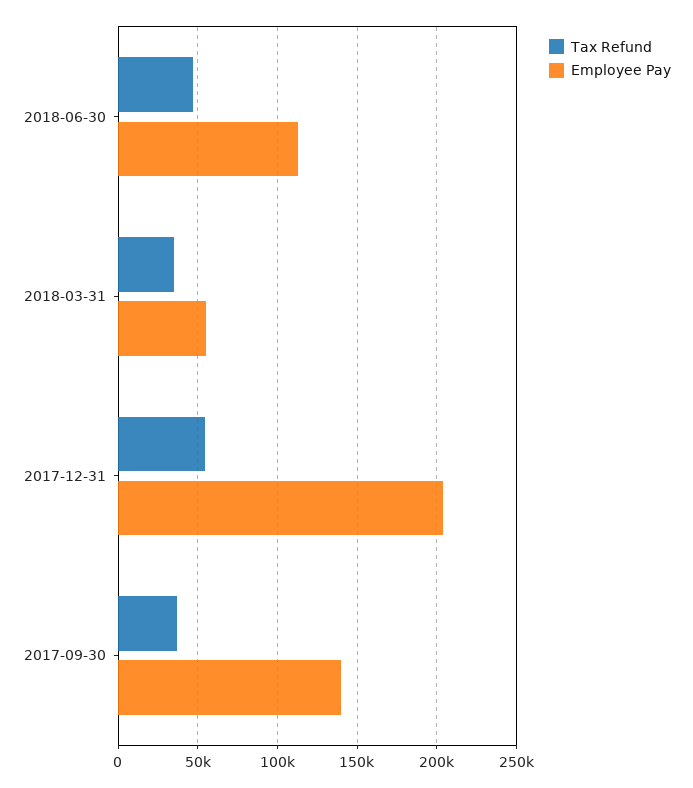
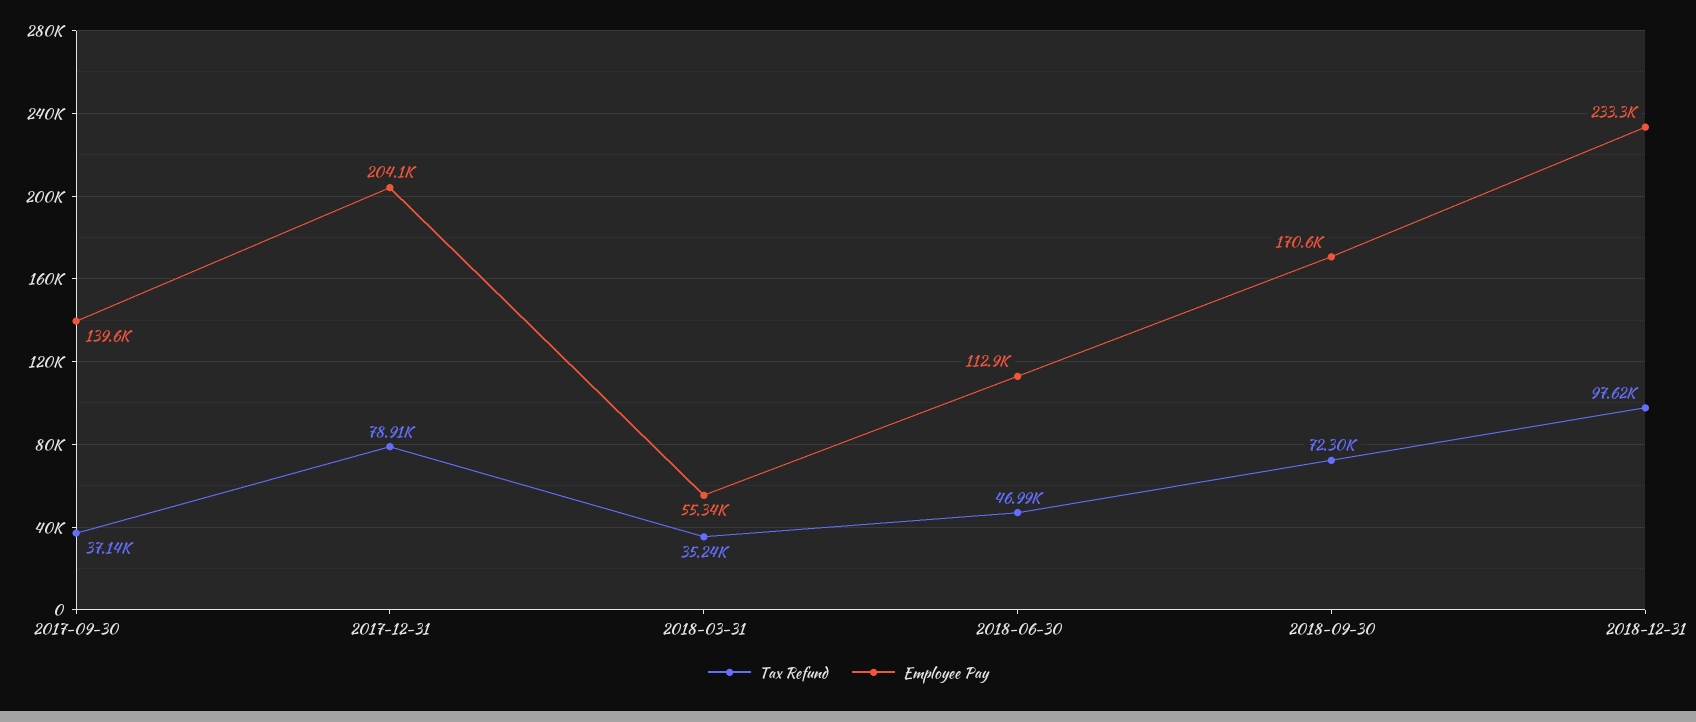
Tax Refund, 2017-12-31: 55000 -> 78910
Tax Refund, 2018-09-30: none -> 72300
Employee Pay, 2018-09-30: none -> 170600
Tax Refund, 2018-12-31: none -> 97620
Employee Pay, 2018-12-31: none -> 233300

